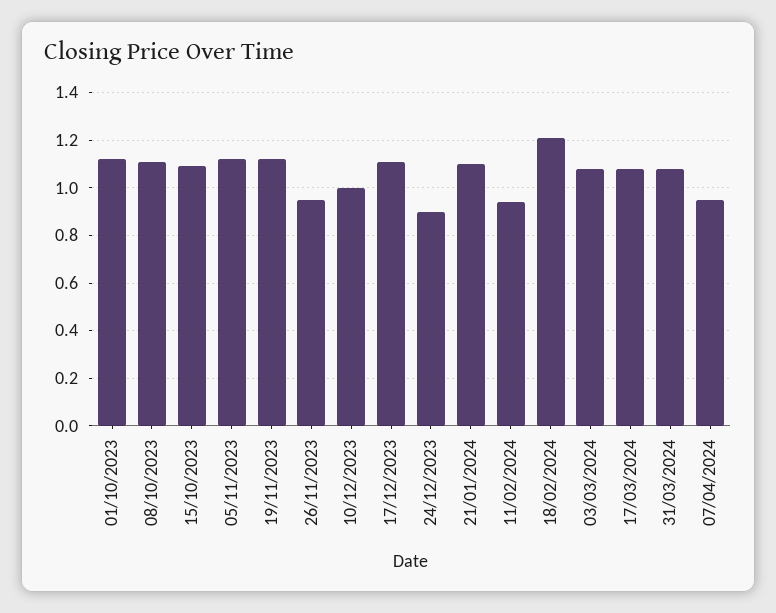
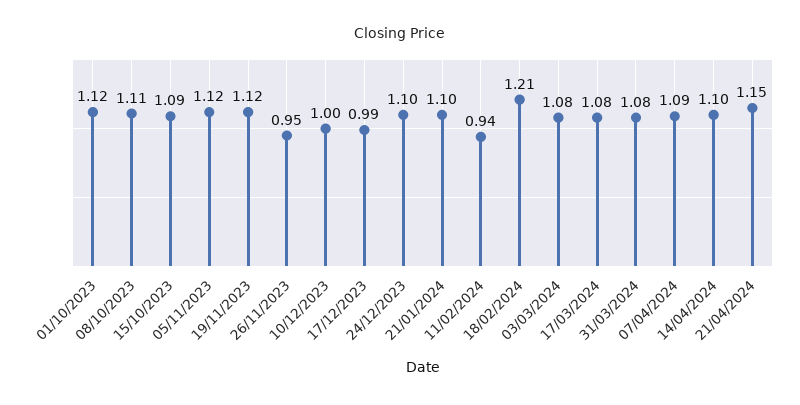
17/12/2023: 1.1 -> 0.99
24/12/2023: 0.9 -> 1.1
07/04/2024: 0.95 -> 1.09
14/04/2024: none -> 1.1
21/04/2024: none -> 1.15

